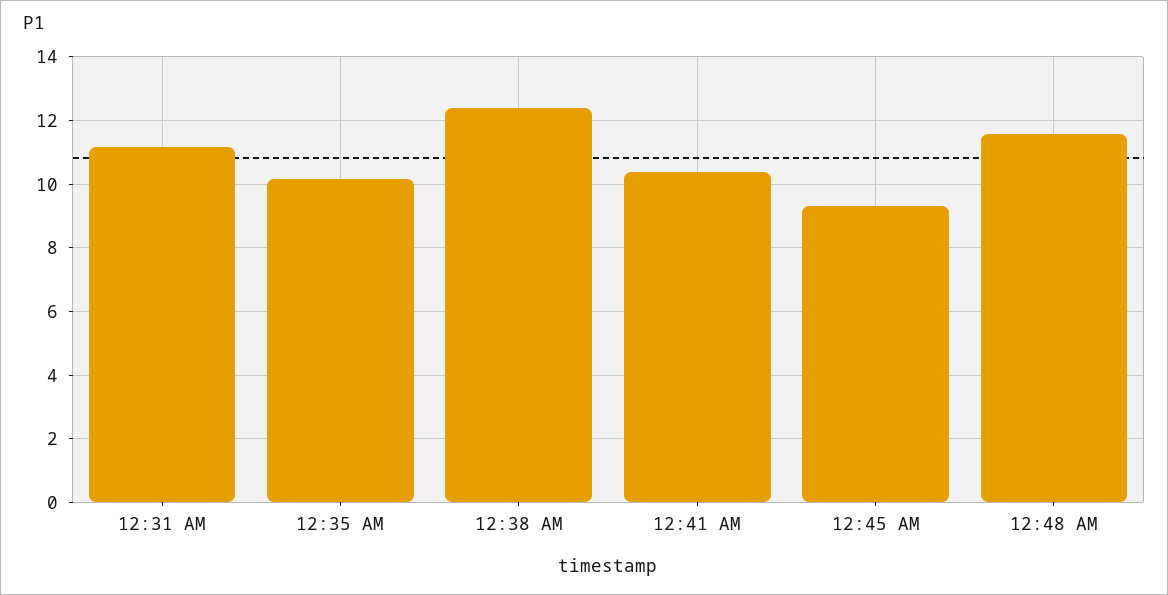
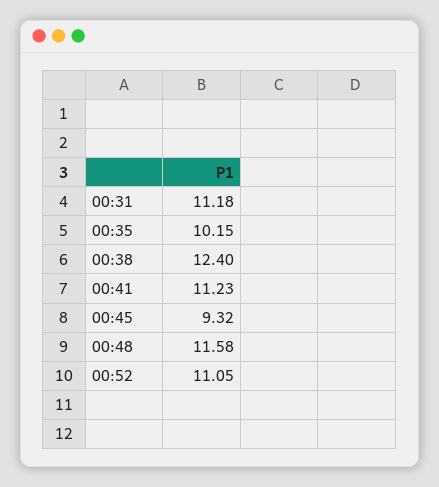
12:41 AM: 10.4 -> 11.23
00:52: none -> 11.05

